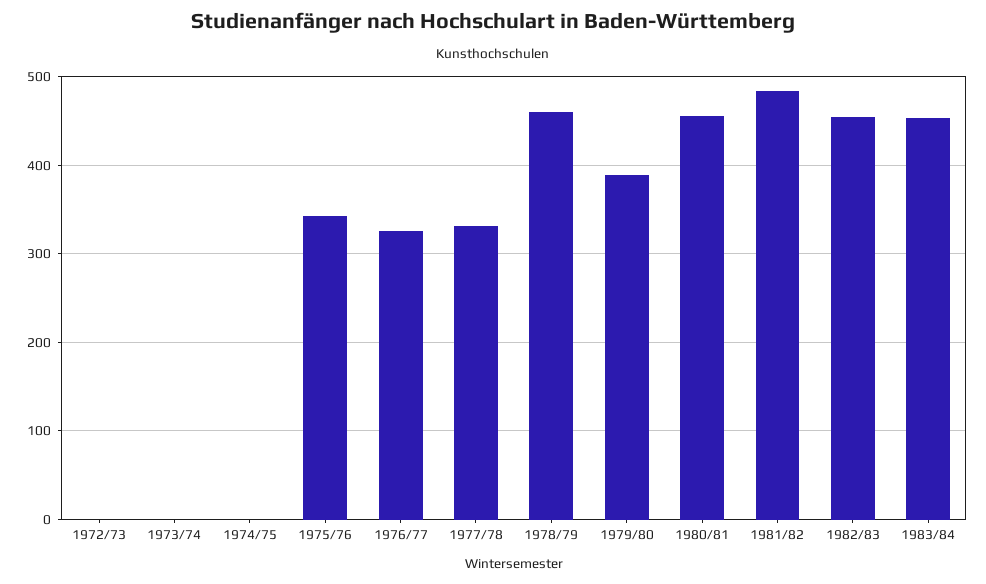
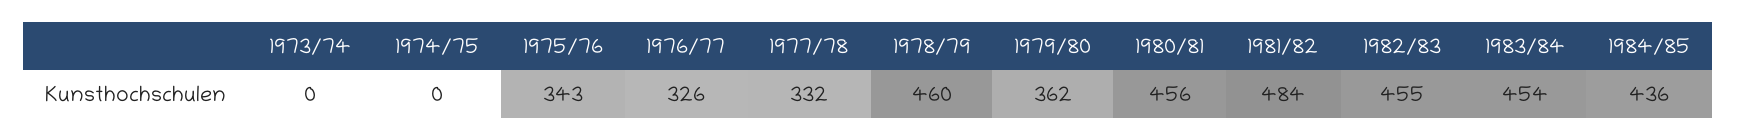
1972/73: 0 -> none
1979/80: 390 -> 362
1984/85: none -> 436

